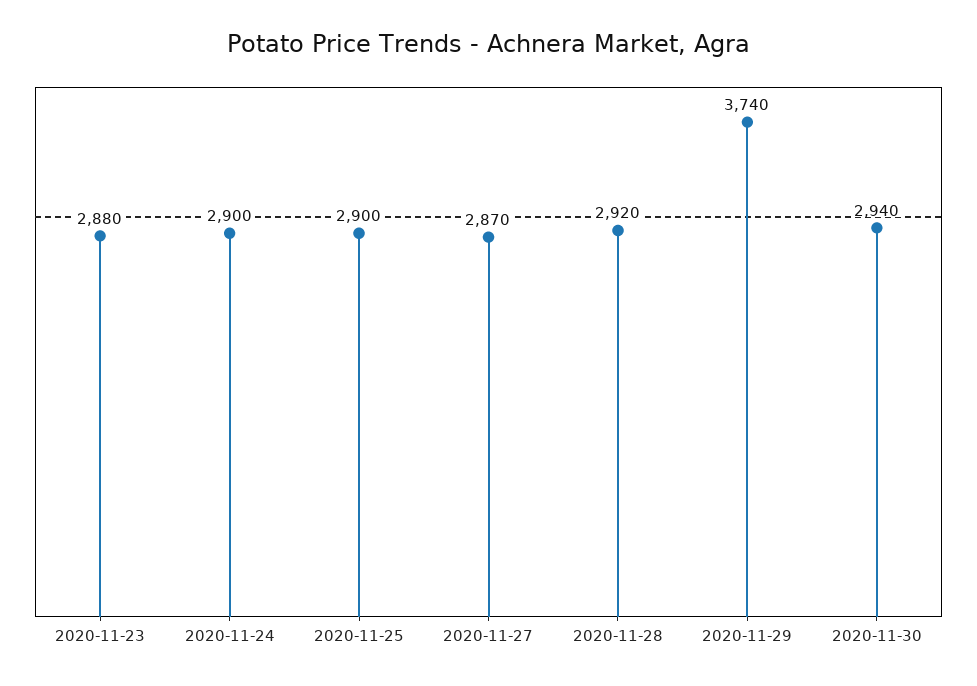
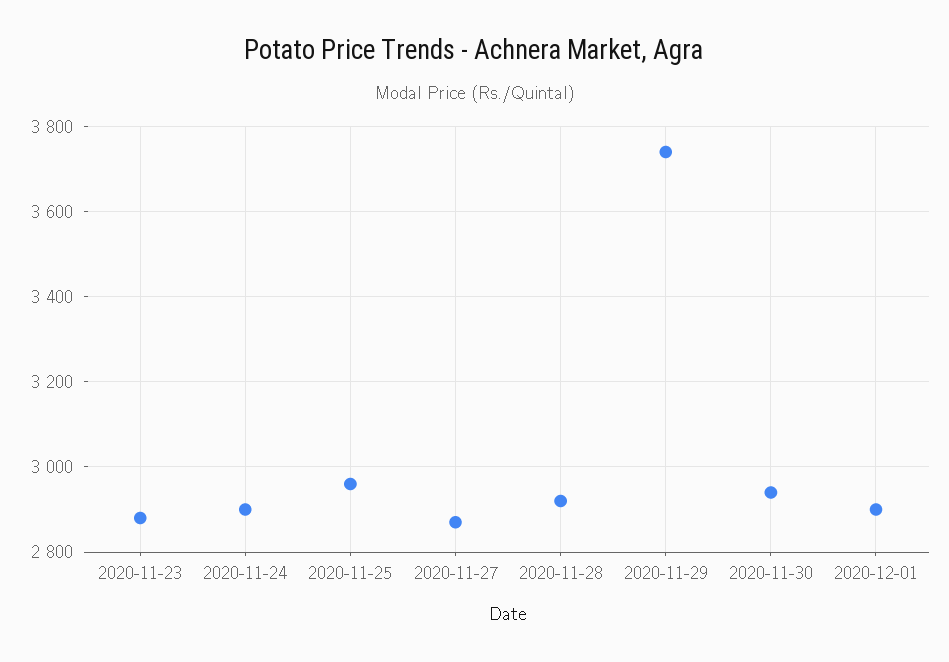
2020-11-25: 2900 -> 2960
2020-12-01: none -> 2900

